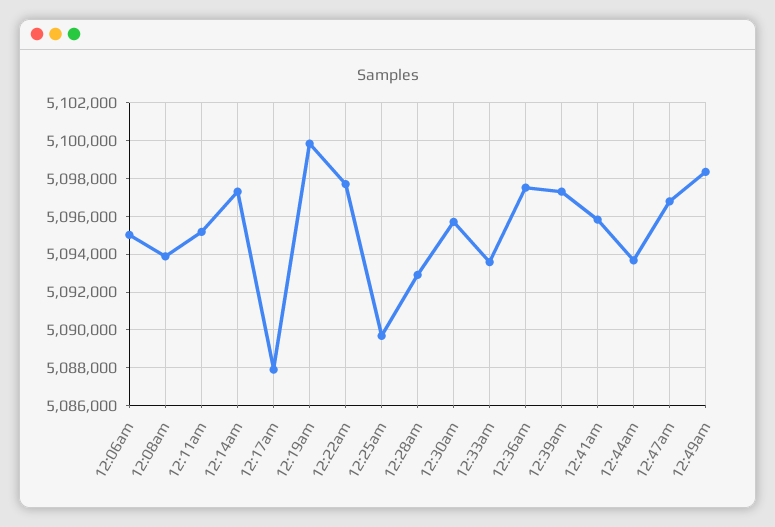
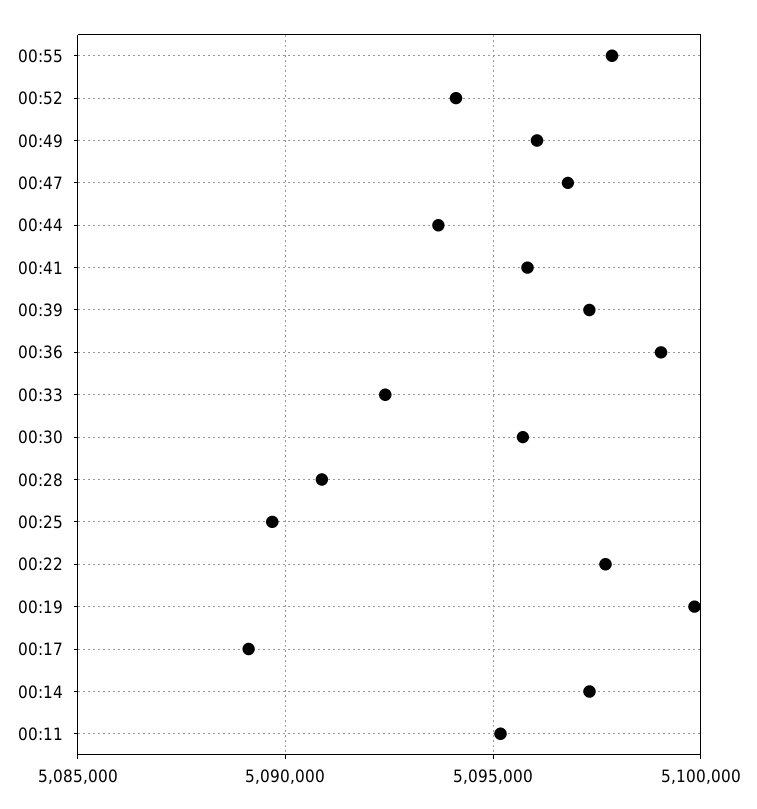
12:06am: 5095000 -> none
12:08am: 5094000 -> none
12:17am: 5088000 -> 5089000
12:28am: 5093000 -> 5091000
12:33am: 5093500 -> 5092500
12:36am: 5097500 -> 5099000
12:49am: 5098500 -> 5096000
00:55: none -> 5098000
00:52: none -> 5094000

